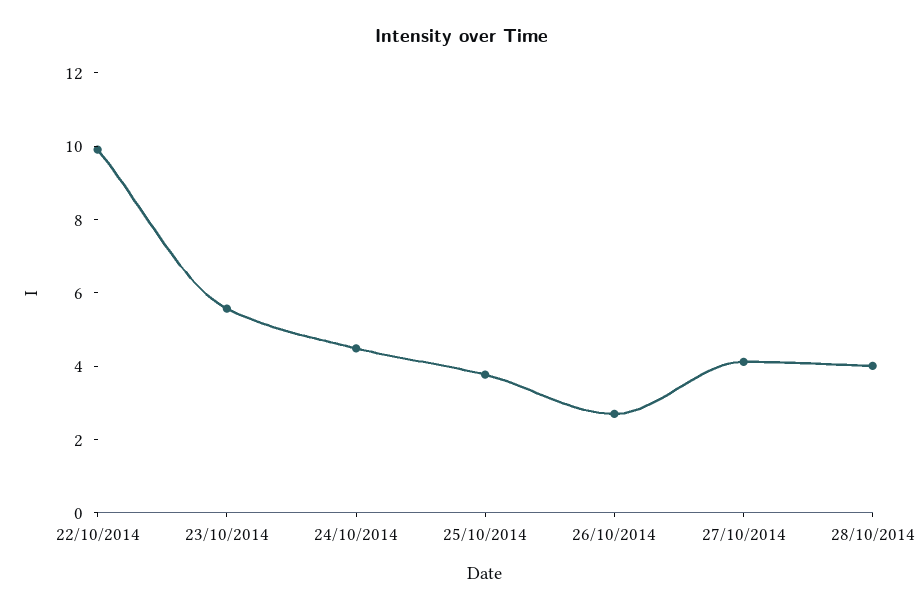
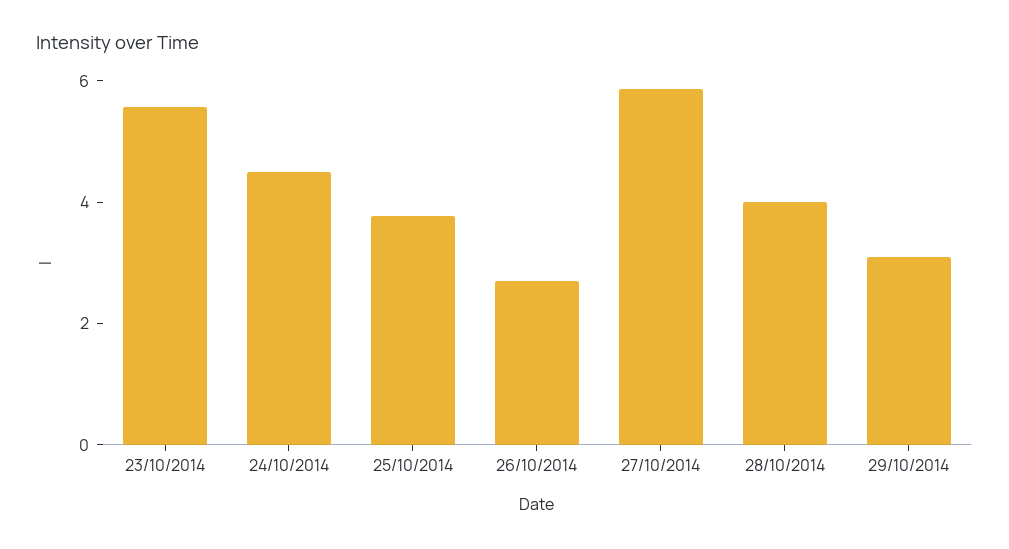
22/10/2014: 10 -> none
27/10/2014: 4 -> 6
29/10/2014: none -> 3

